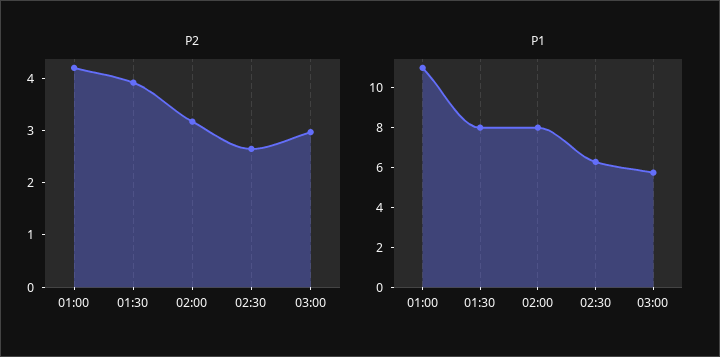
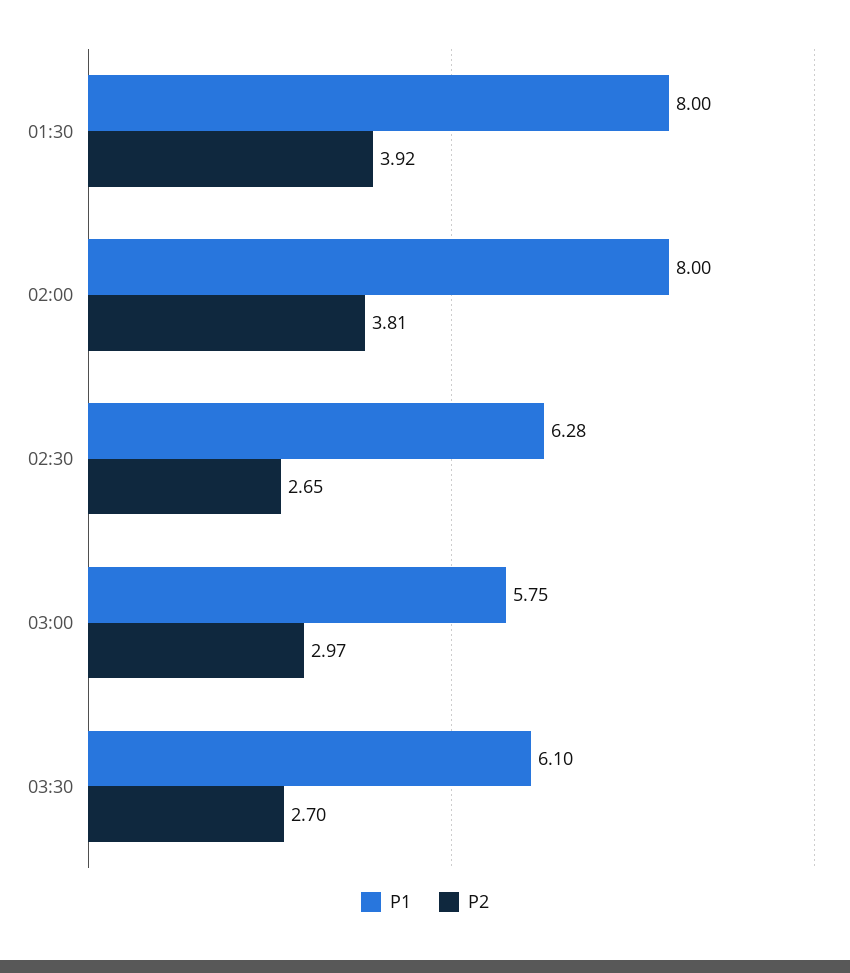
P2, 01:00: 4.2 -> none
P2, 02:00: 3.2 -> 3.81
P1, 01:00: 11 -> none
P1, 03:30: none -> 6.1
P2, 03:30: none -> 2.7

